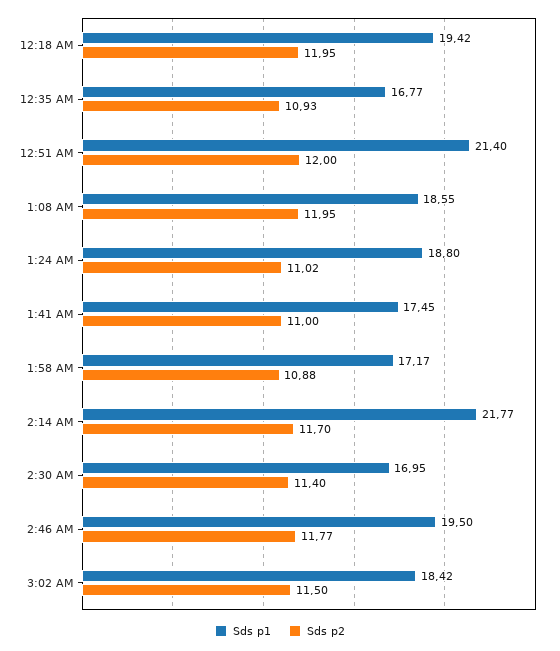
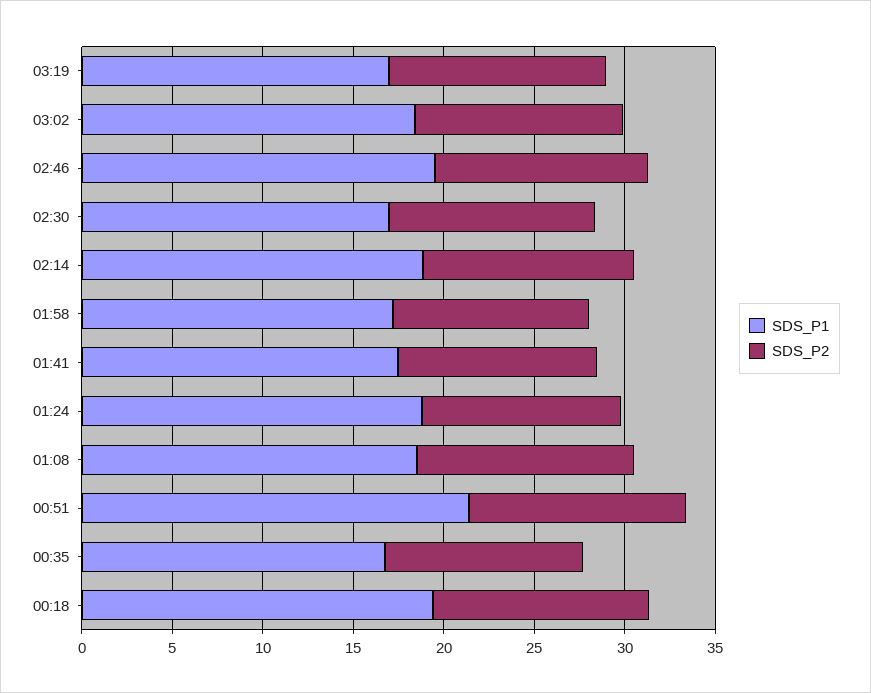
Sds p1, 2:14 AM: 21.77 -> 19
Sds p1, 03:19: none -> 17
Sds p2, 03:19: none -> 12

